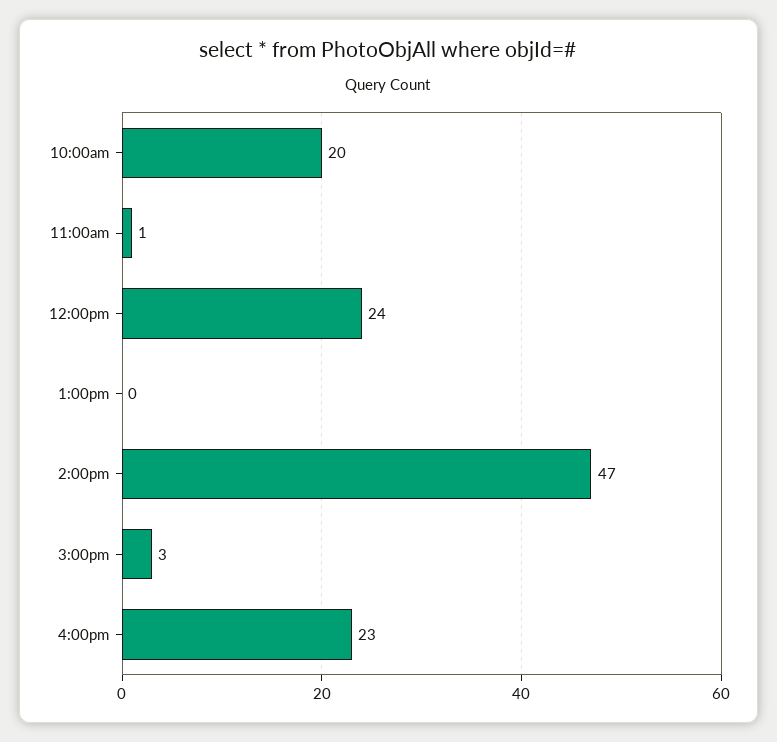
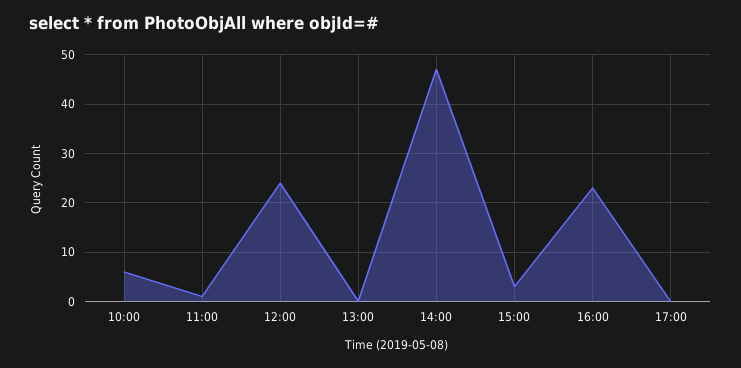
10:00am: 20 -> 5
17:00: none -> 0

